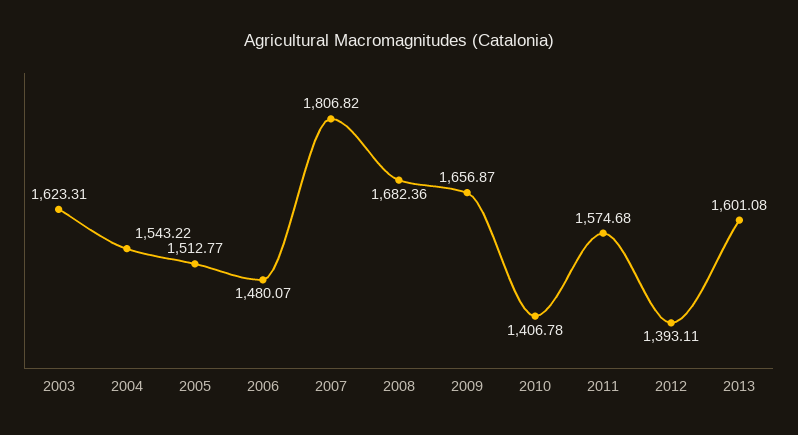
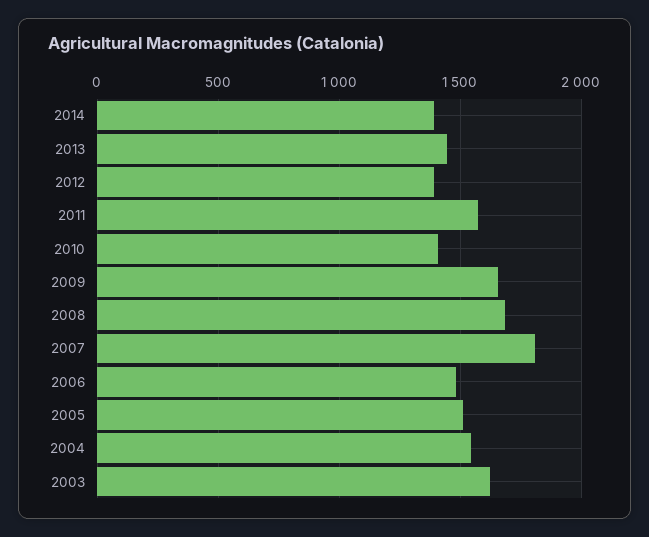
2013: 1601.08 -> 1450
2014: none -> 1400

